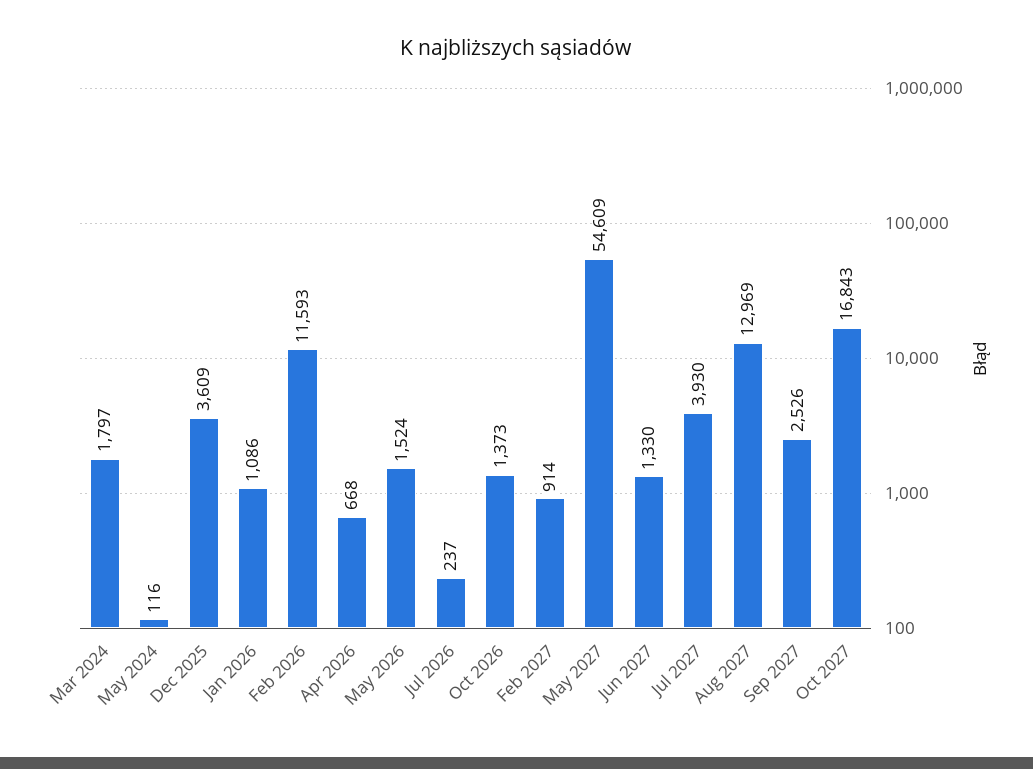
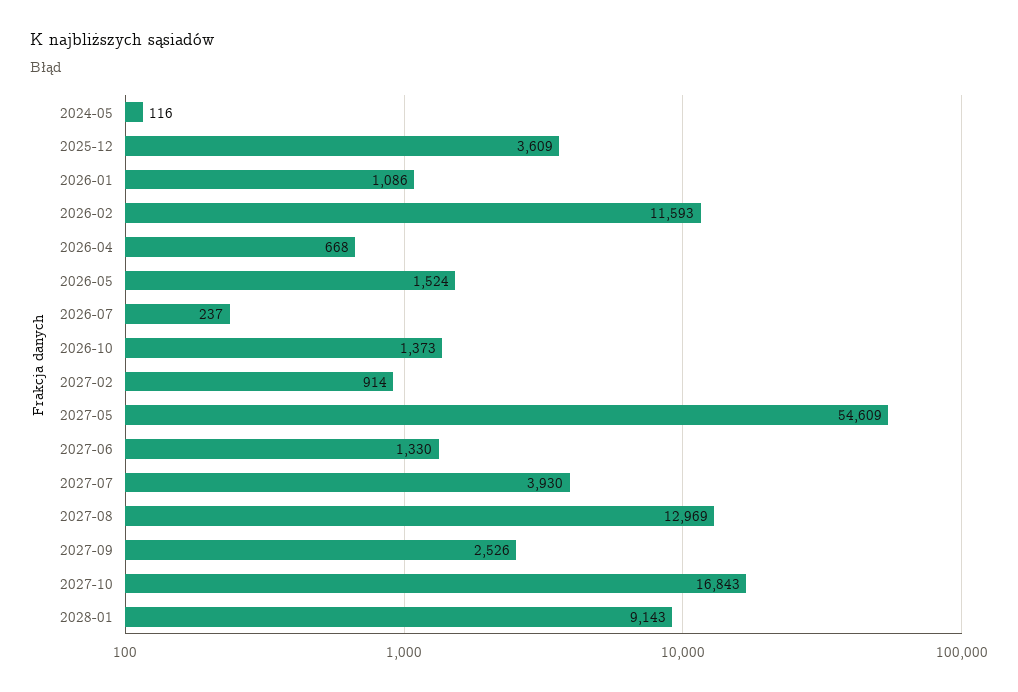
Mar 2024: 1797 -> none
2028-01: none -> 9143

